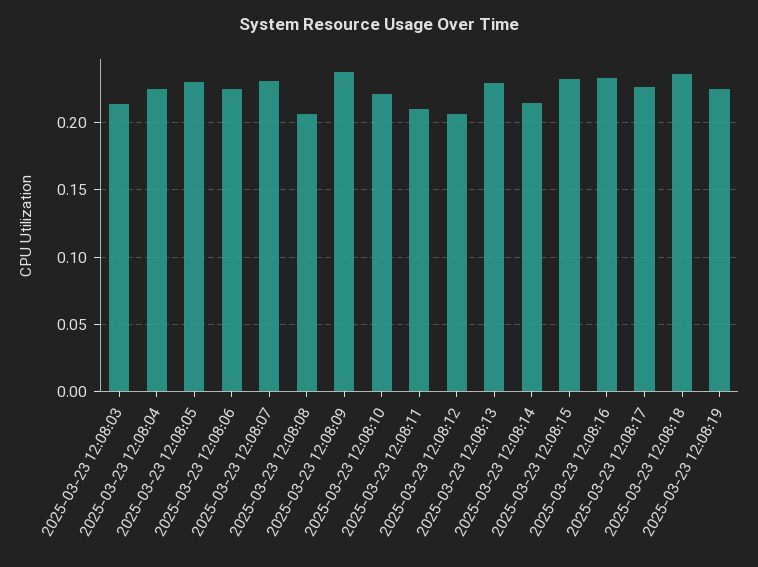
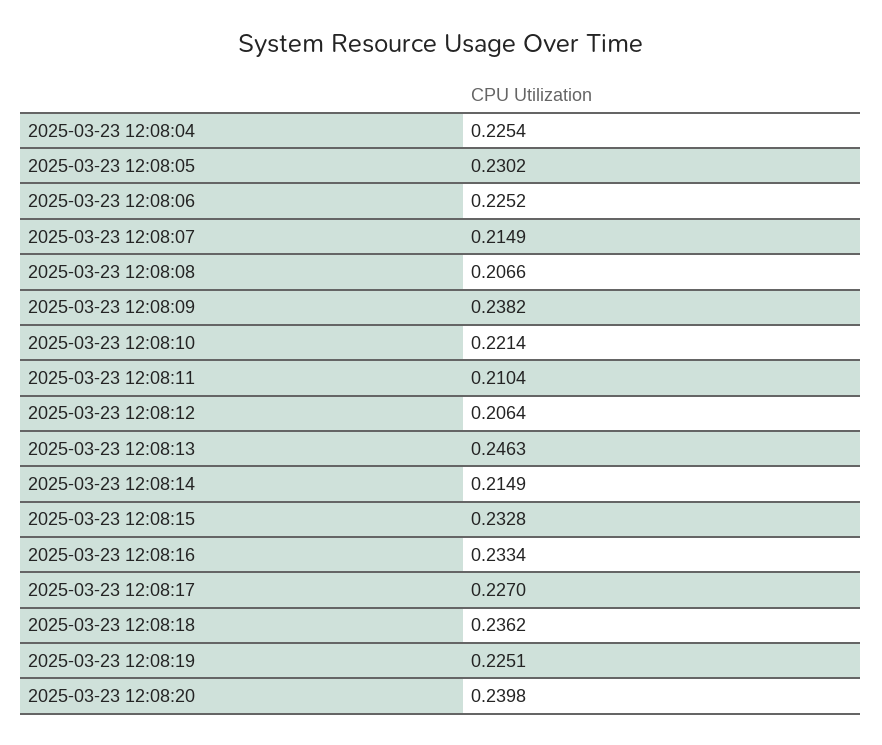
2025-03-23 12:08:03: 0.215 -> none
2025-03-23 12:08:07: 0.23 -> 0.2149
2025-03-23 12:08:13: 0.23 -> 0.2463
2025-03-23 12:08:20: none -> 0.2398

